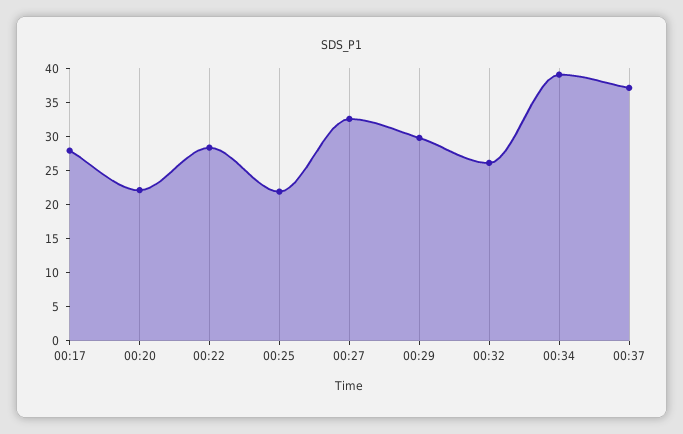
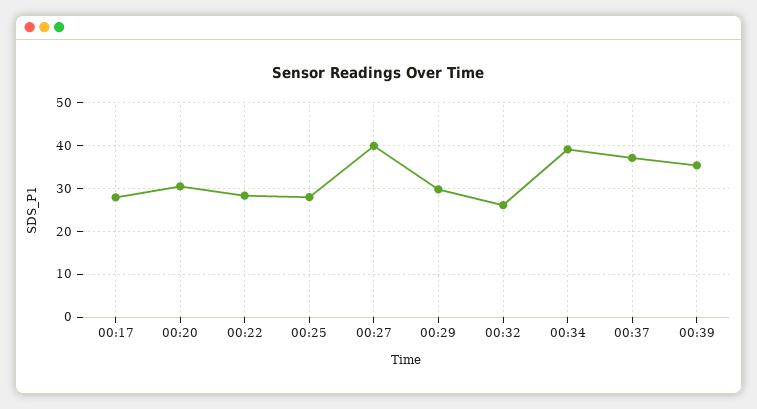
00:20: 22.5 -> 30
00:25: 22.5 -> 28
00:27: 32.5 -> 40
00:39: none -> 36

